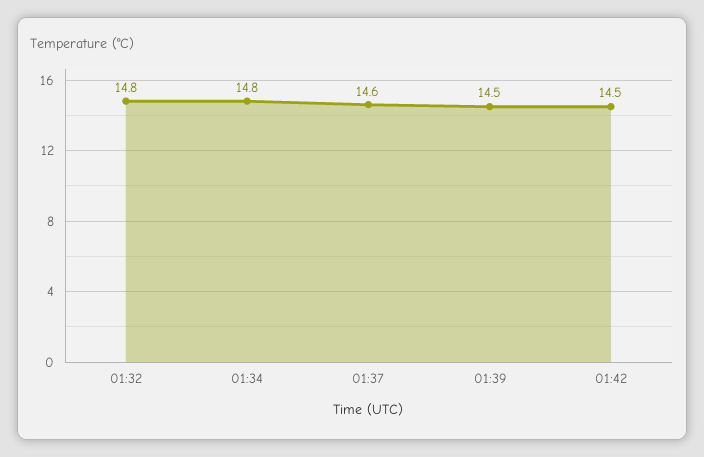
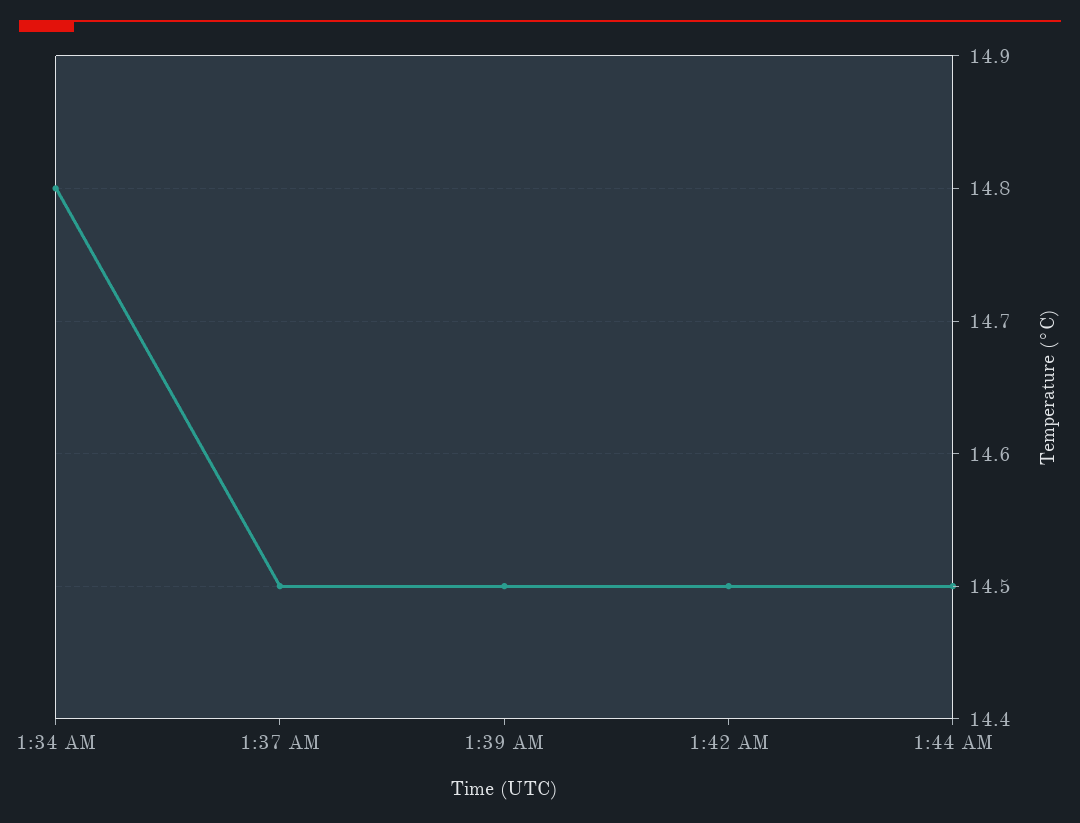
01:32: 14.8 -> none
01:37: 14.6 -> 14.5
1:44 AM: none -> 14.5

